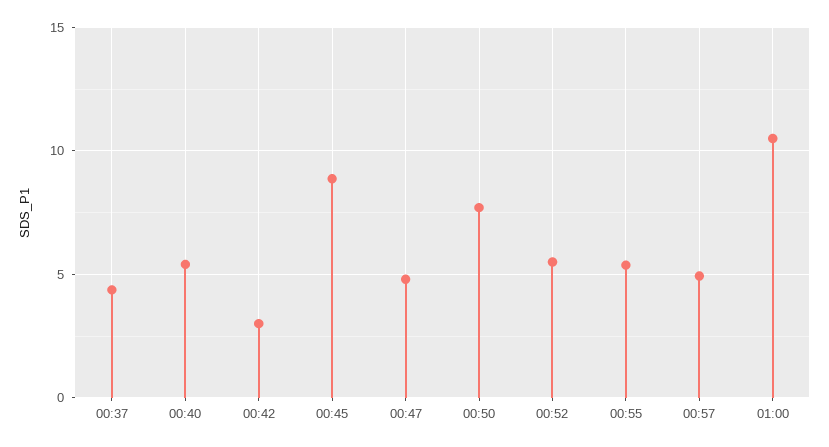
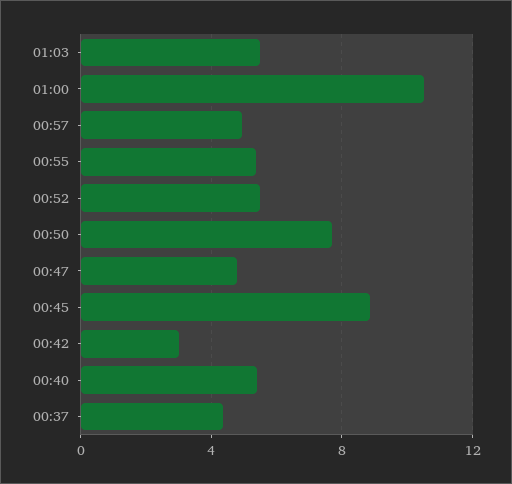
01:03: none -> 5.5

